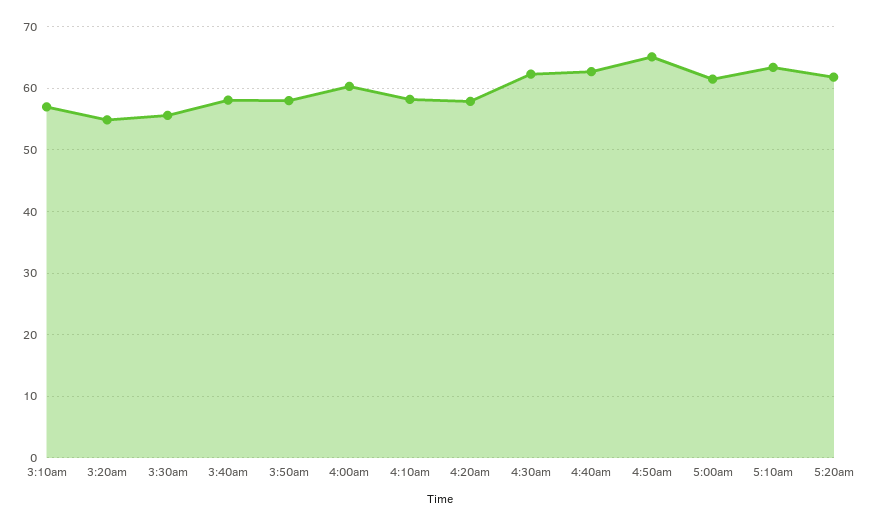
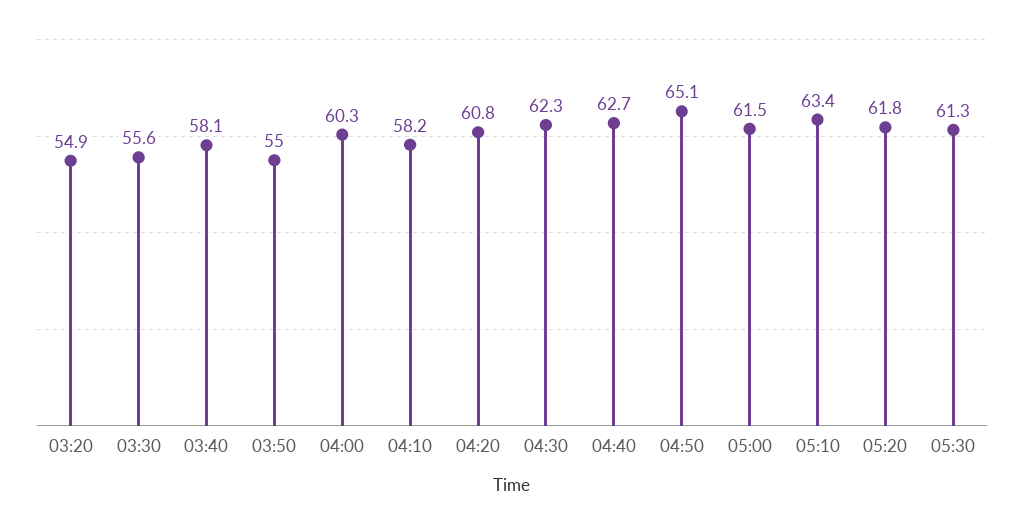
3:10am: 57 -> none
3:50am: 58 -> 55
4:20am: 58 -> 60.8
05:30: none -> 61.3

